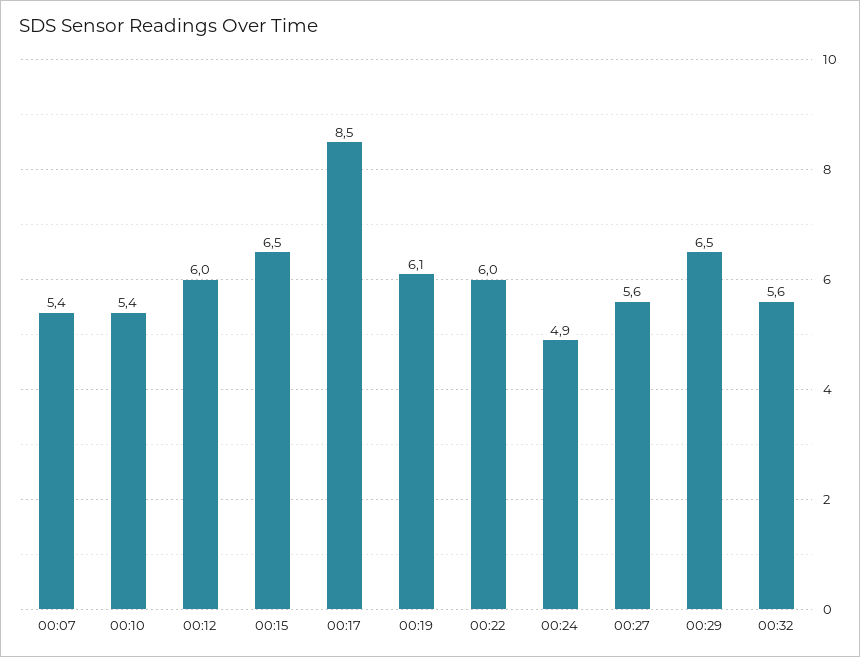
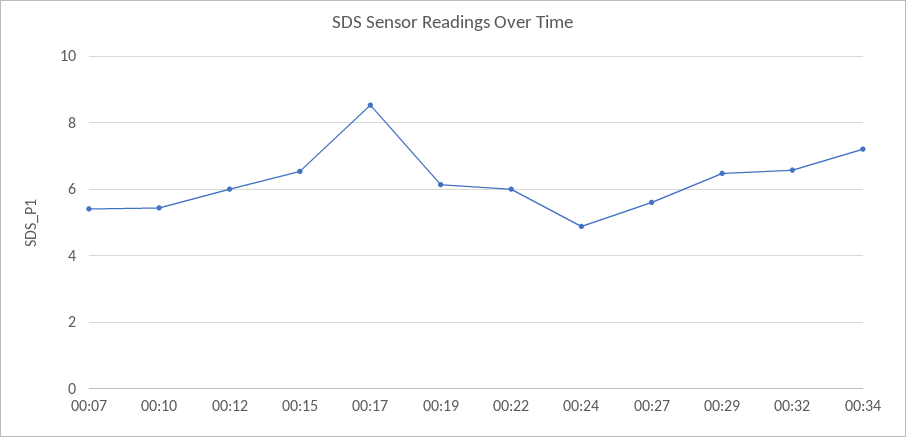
00:32: 5.6 -> 6.6
00:34: none -> 7.2

